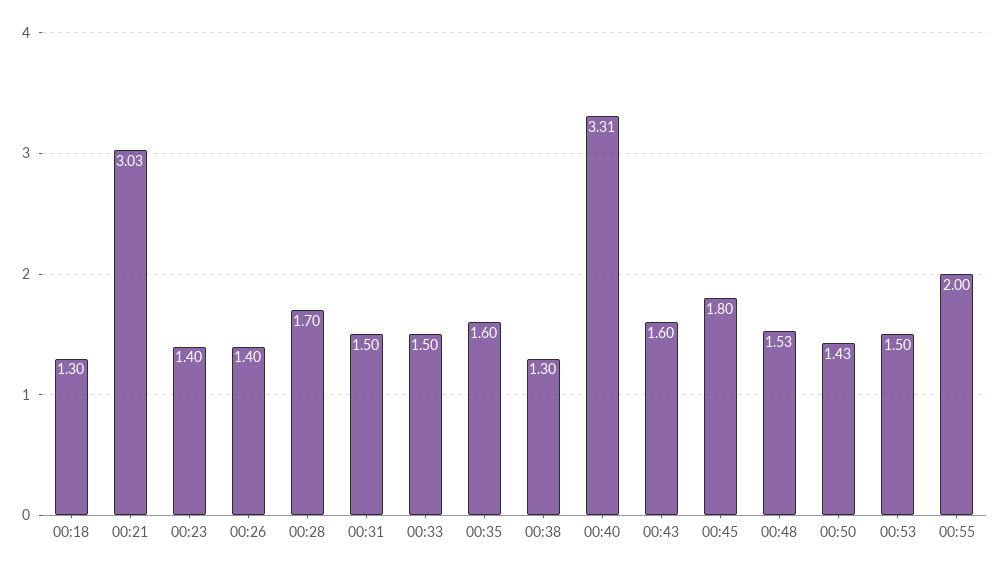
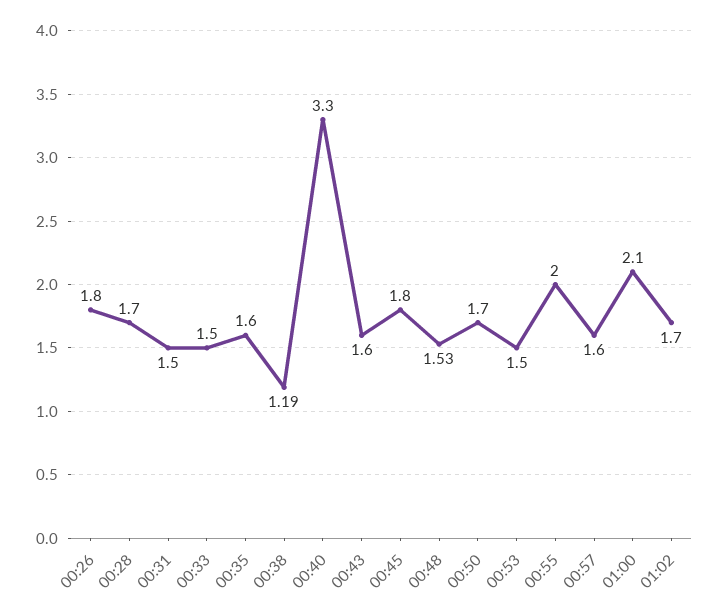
00:18: 1.3 -> none
00:21: 3.03 -> none
00:23: 1.4 -> none
00:26: 1.4 -> 1.8
00:38: 1.3 -> 1.19
00:40: 3.31 -> 3.3
00:50: 1.43 -> 1.7
00:57: none -> 1.6
01:00: none -> 2.1
01:02: none -> 1.7

